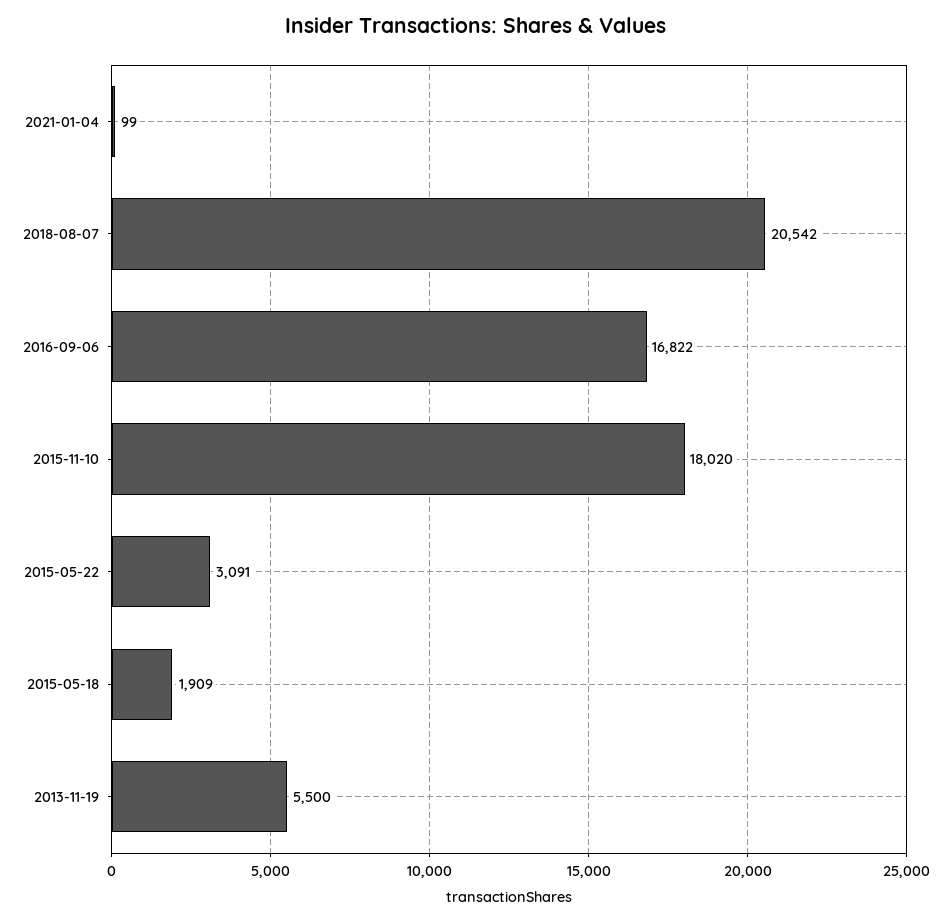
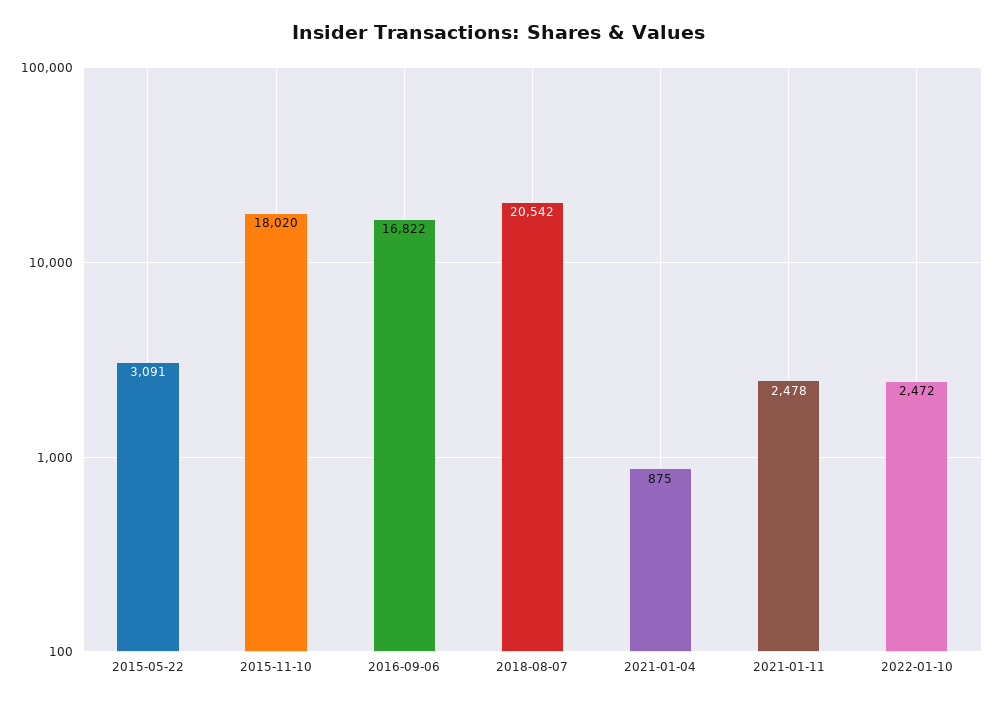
2021-01-04: 99 -> 875
2015-05-18: 1909 -> none
2013-11-19: 5500 -> none
2021-01-11: none -> 2478
2022-01-10: none -> 2472

